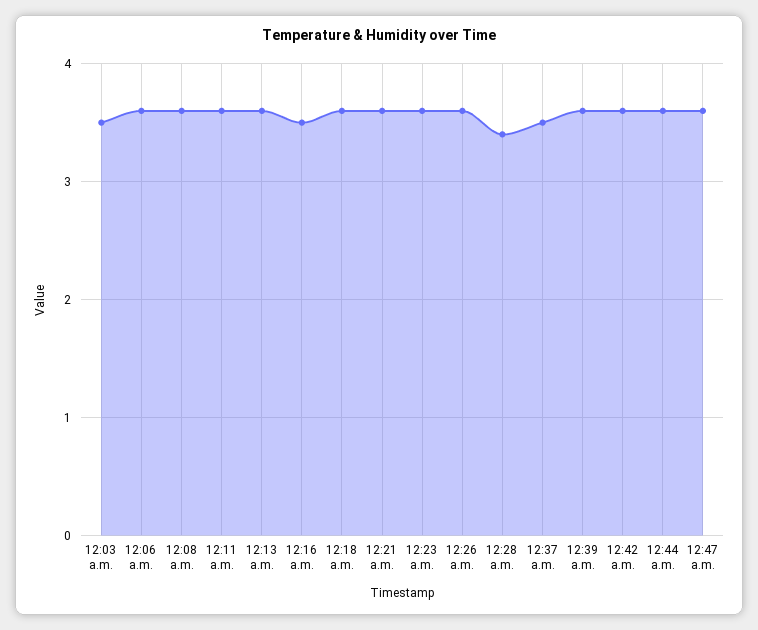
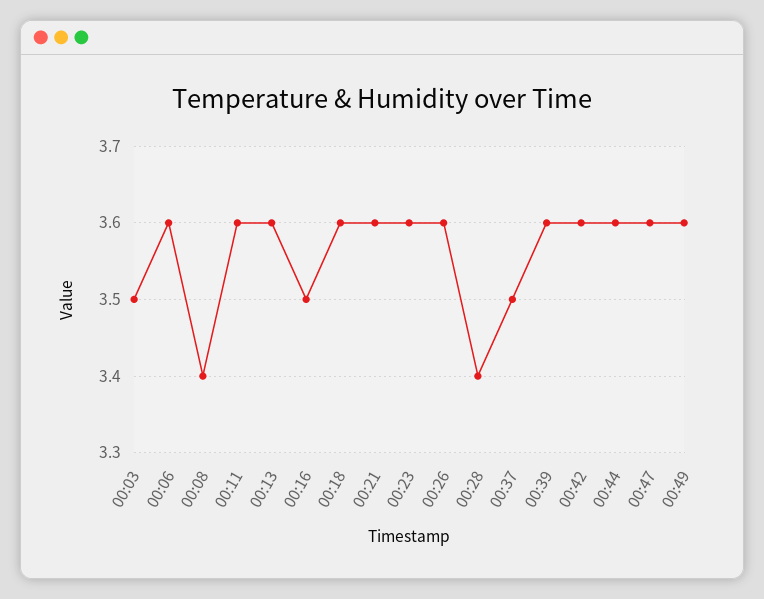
12:08 a.m.: 3.6 -> 3.4
00:49: none -> 3.6

